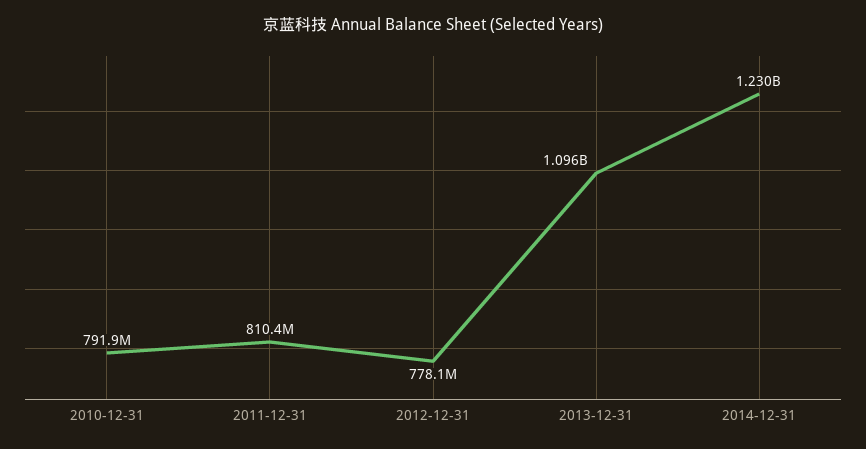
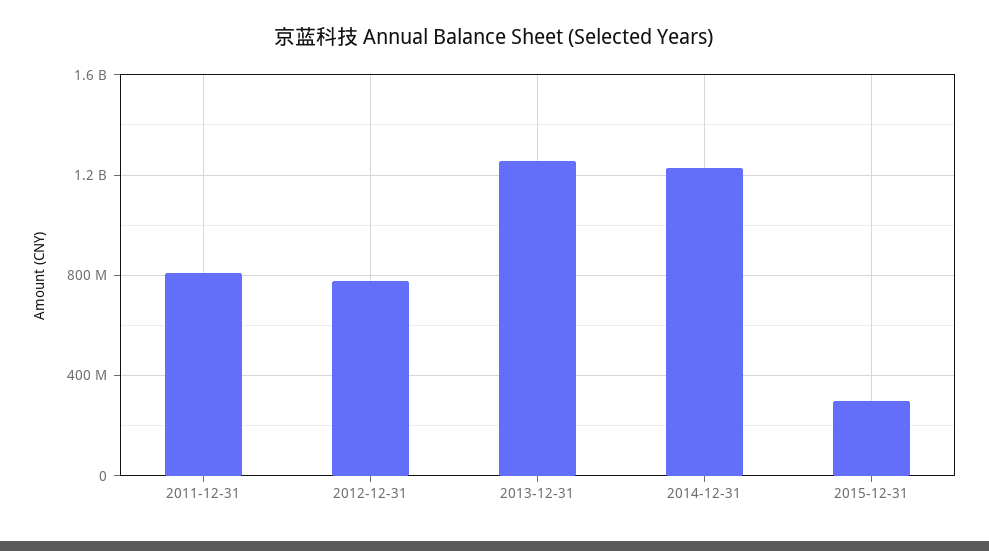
2010-12-31: 791900000 -> none
2013-12-31: 1096000000 -> 1250000000
2015-12-31: none -> 300000000

